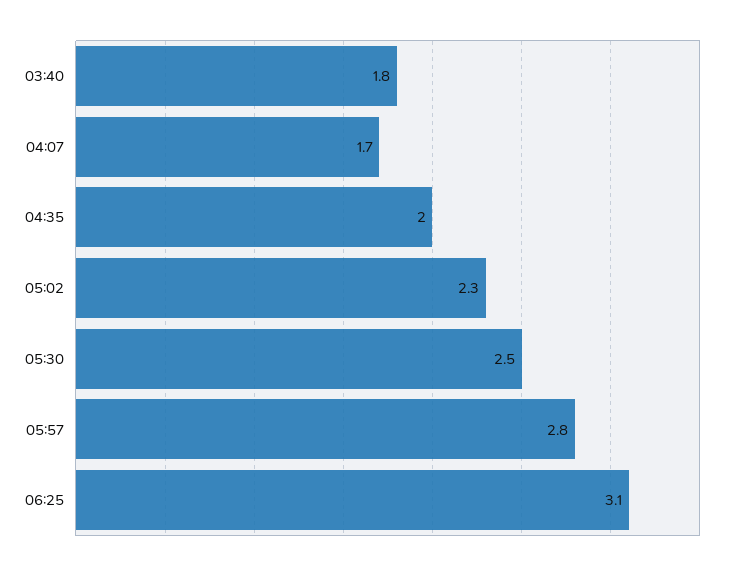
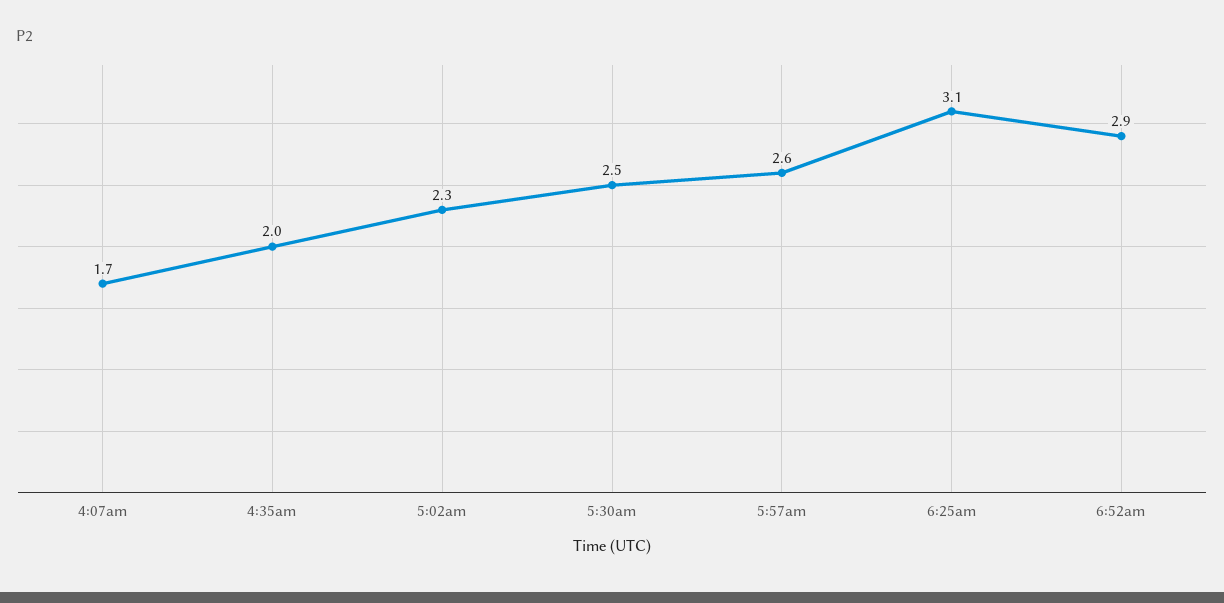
03:40: 1.8 -> none
05:57: 2.8 -> 2.6
6:52am: none -> 2.9

